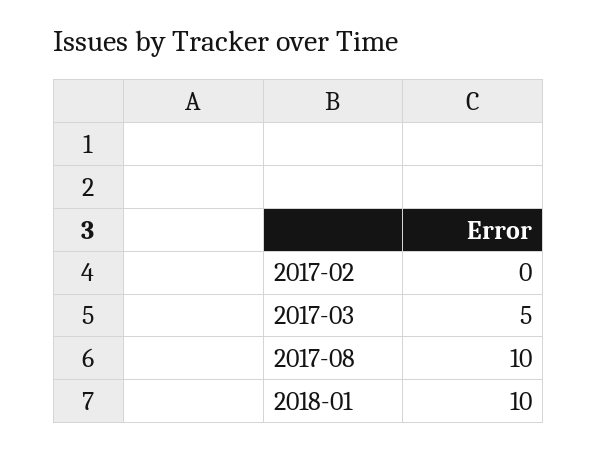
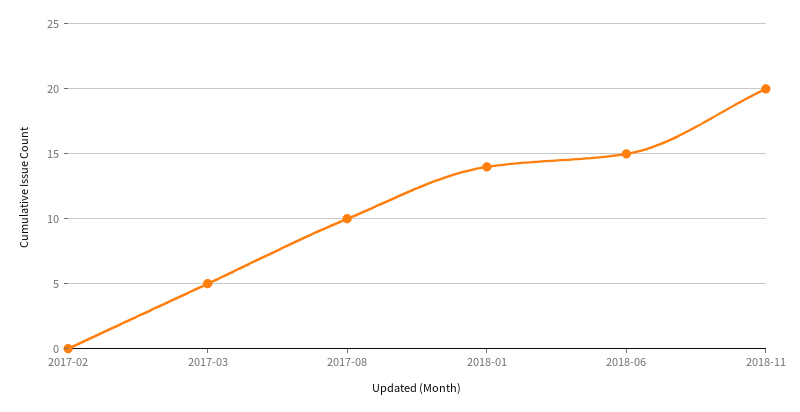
2018-01: 10 -> 14
2018-06: none -> 15
2018-11: none -> 20

